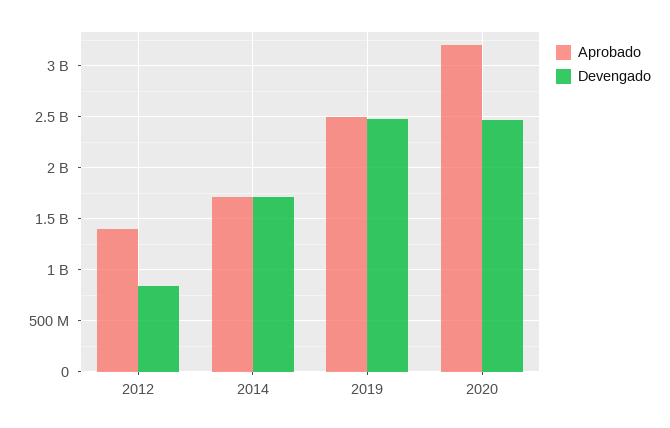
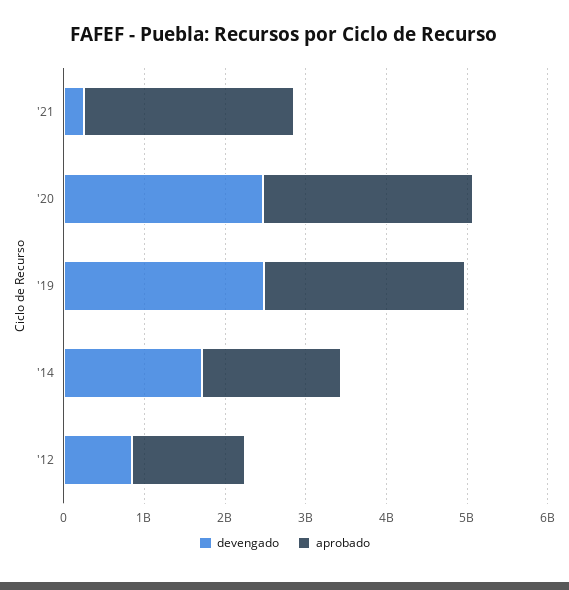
Aprobado, 2020: 3200000000 -> 2600000000
Devengado, '21: none -> 200000000
Aprobado, '21: none -> 2600000000

